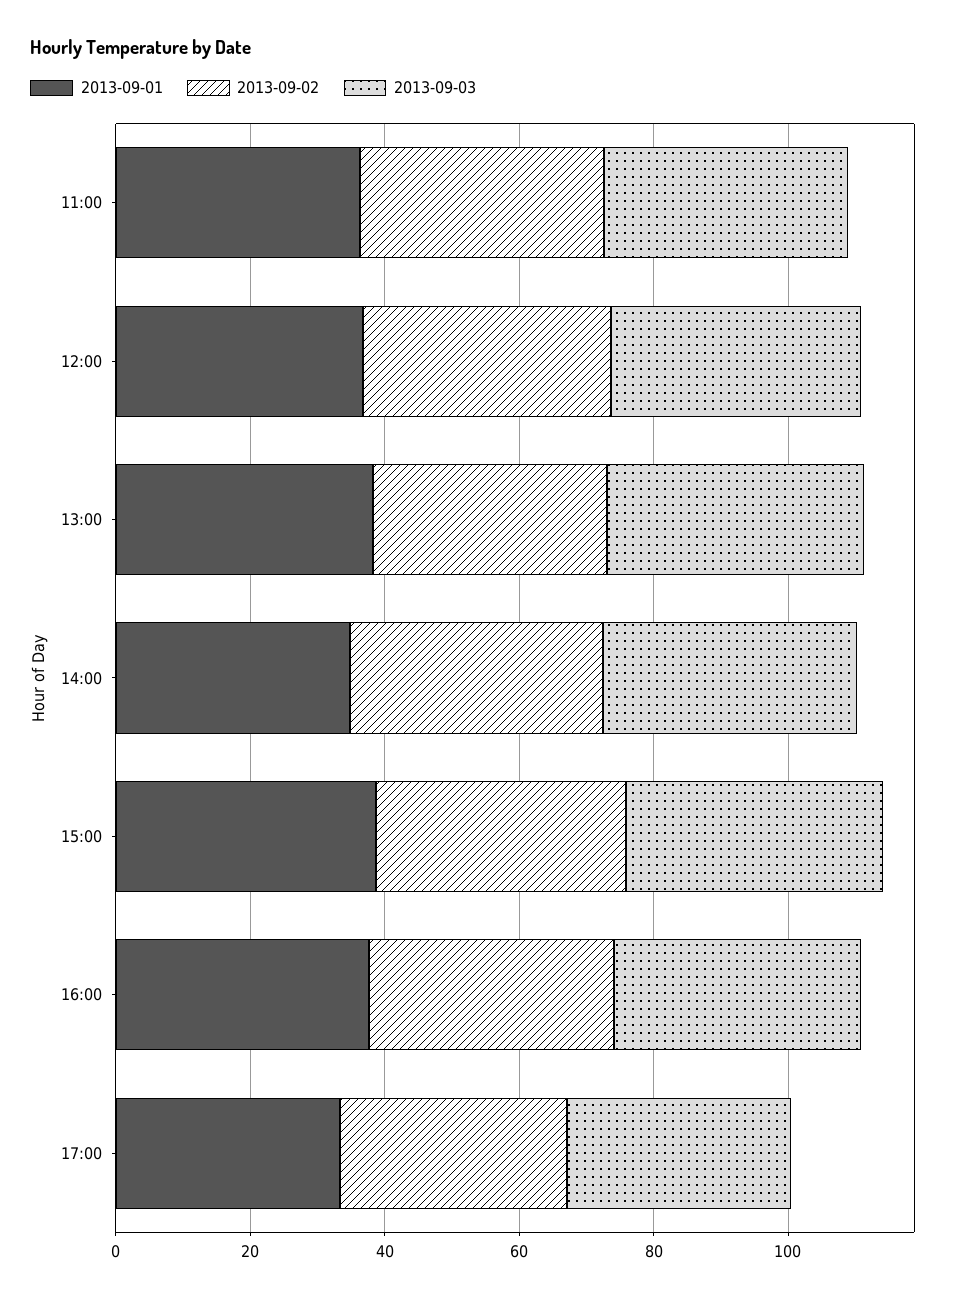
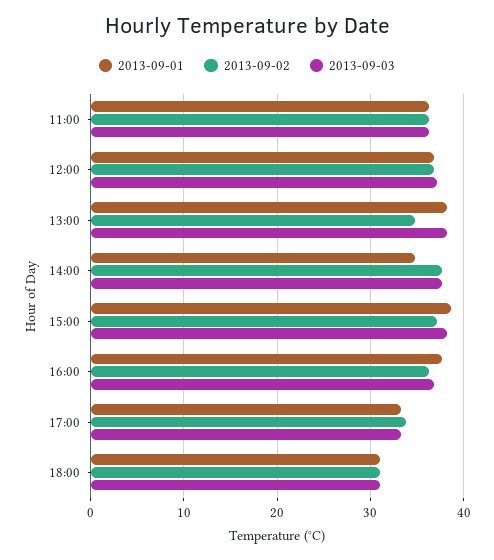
2013-09-01, 18:00: none -> 31
2013-09-02, 18:00: none -> 31
2013-09-03, 18:00: none -> 31

